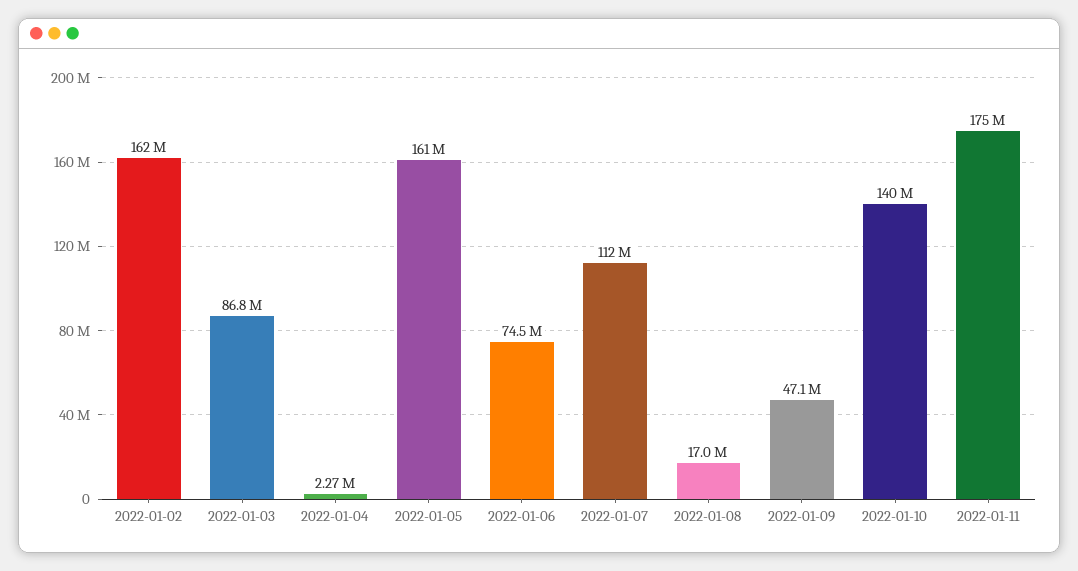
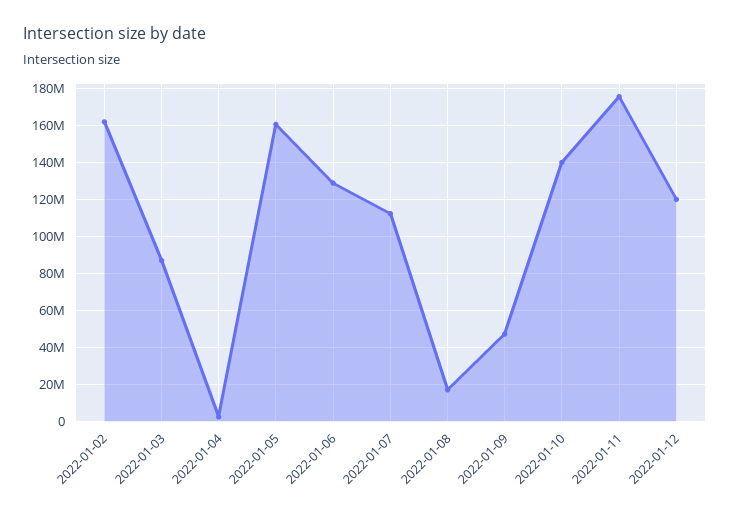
2022-01-06: 74500000 -> 130000000
2022-01-12: none -> 120000000

